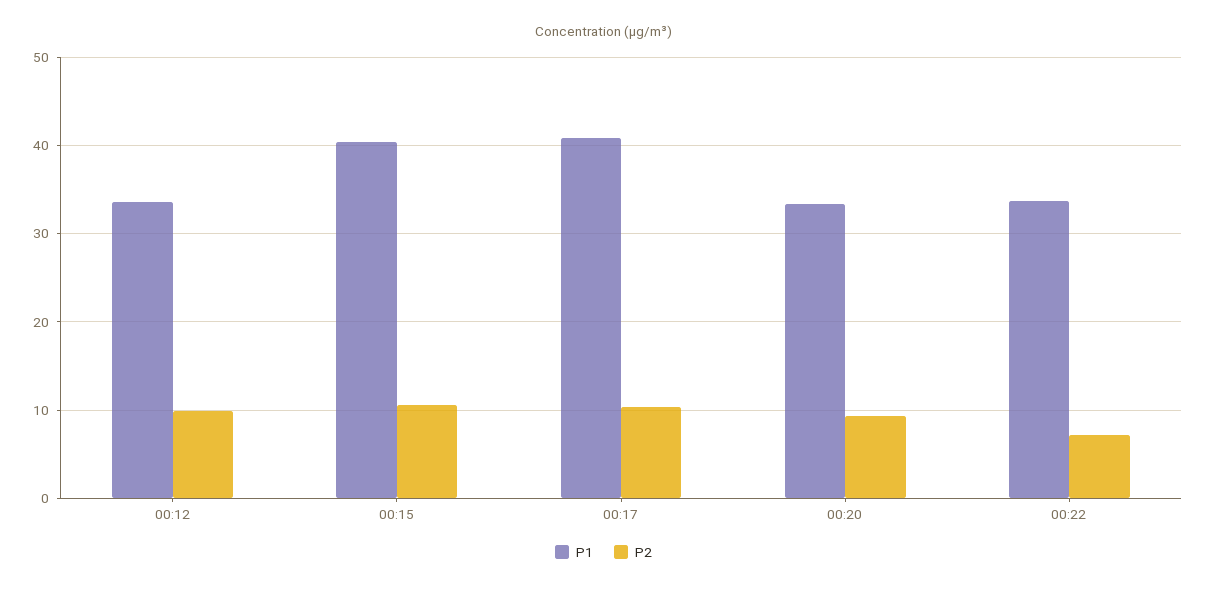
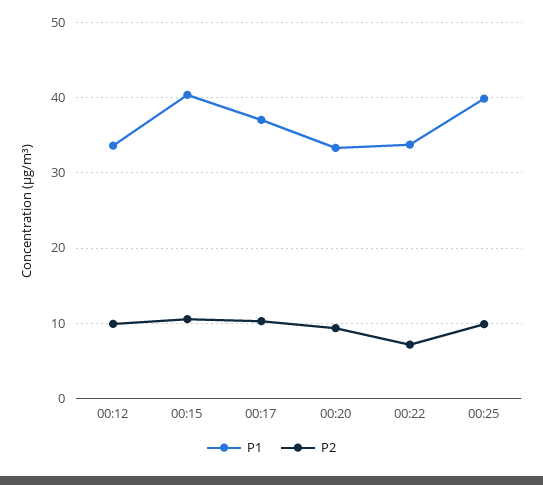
P1, 00:17: 41 -> 37
P1, 00:25: none -> 40
P2, 00:25: none -> 10

